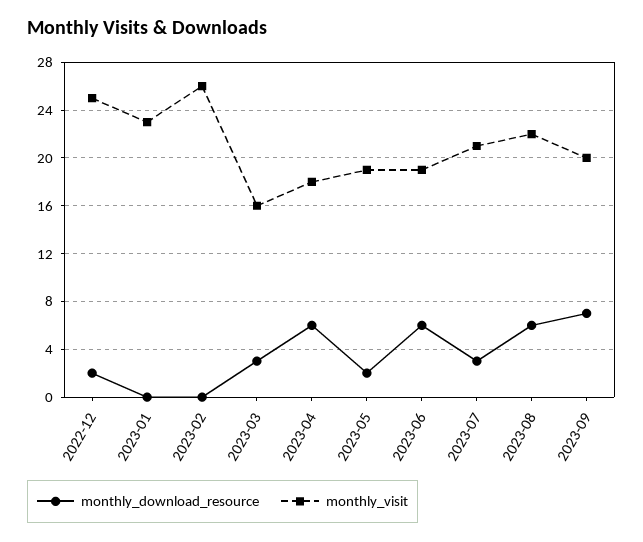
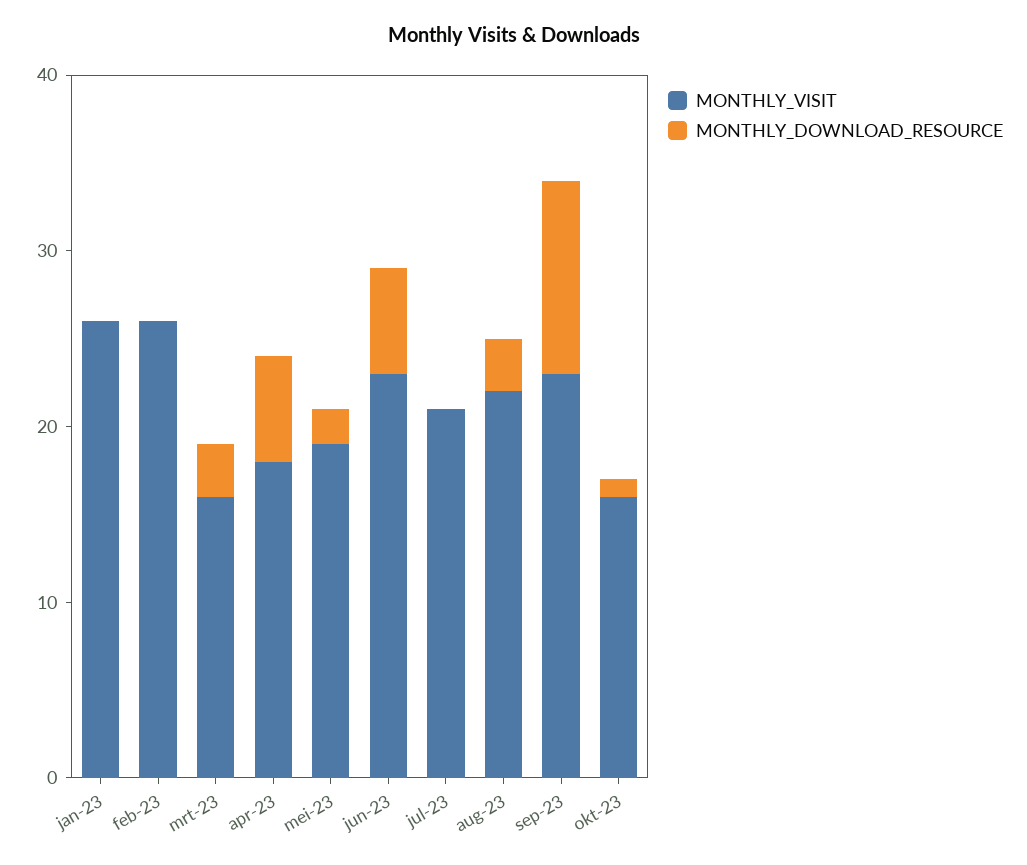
monthly_download_resource, 2022-12: 2 -> none
monthly_visit, 2022-12: 25 -> none
monthly_visit, 2023-01: 23 -> 26
monthly_visit, 2023-06: 19 -> 23
monthly_download_resource, 2023-07: 3 -> 0
monthly_download_resource, 2023-08: 6 -> 3
monthly_download_resource, 2023-09: 7 -> 11
monthly_visit, 2023-09: 20 -> 23
monthly_visit, okt-23: none -> 16
monthly_download_resource, okt-23: none -> 1

